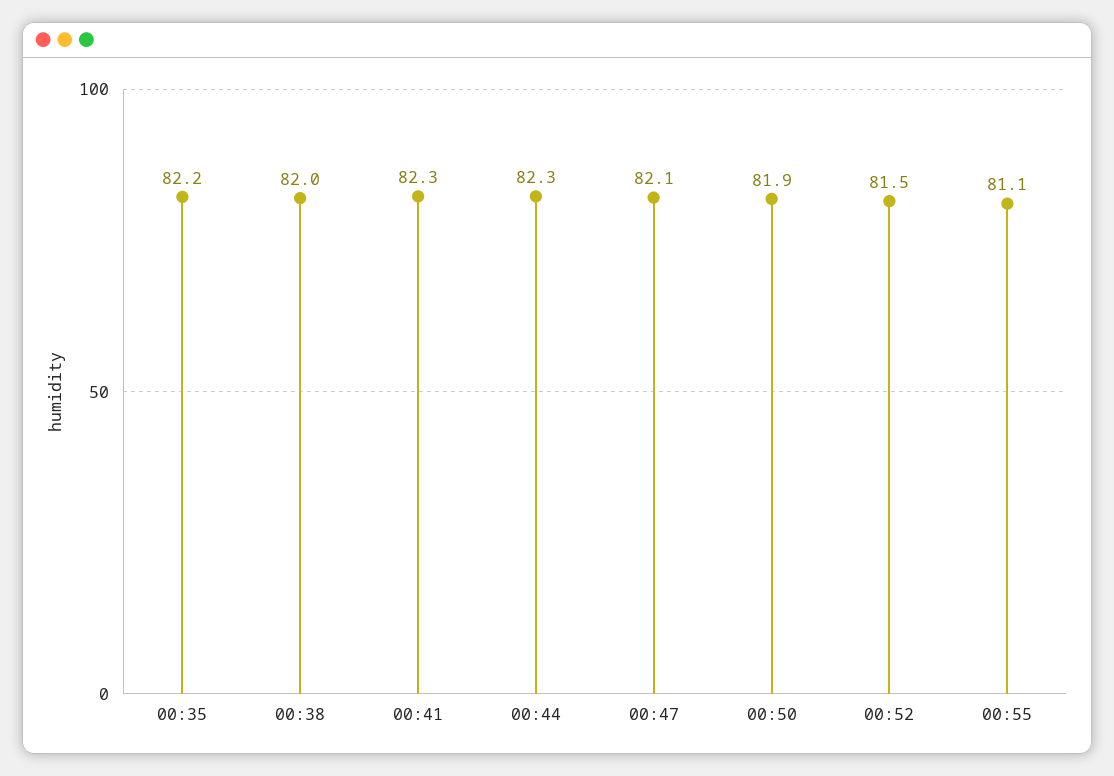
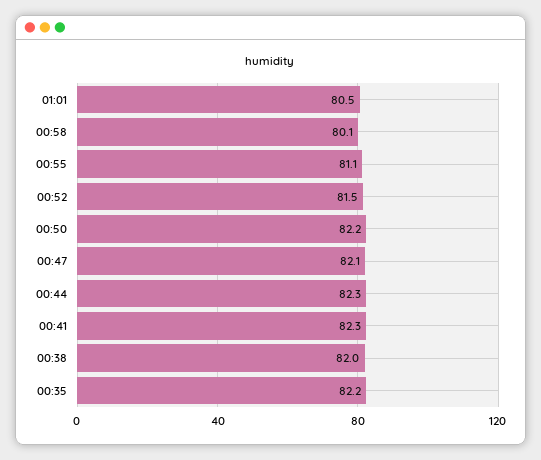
00:50: 81.9 -> 82.2
01:01: none -> 80.5
00:58: none -> 80.1

